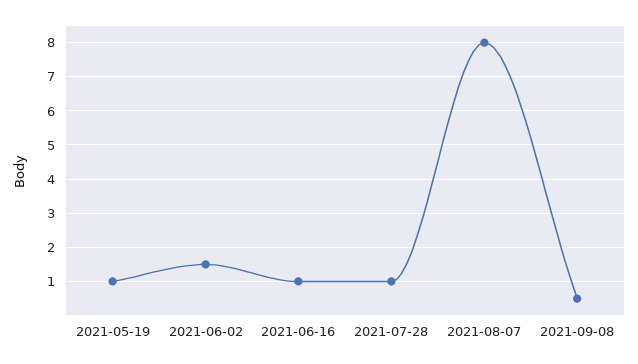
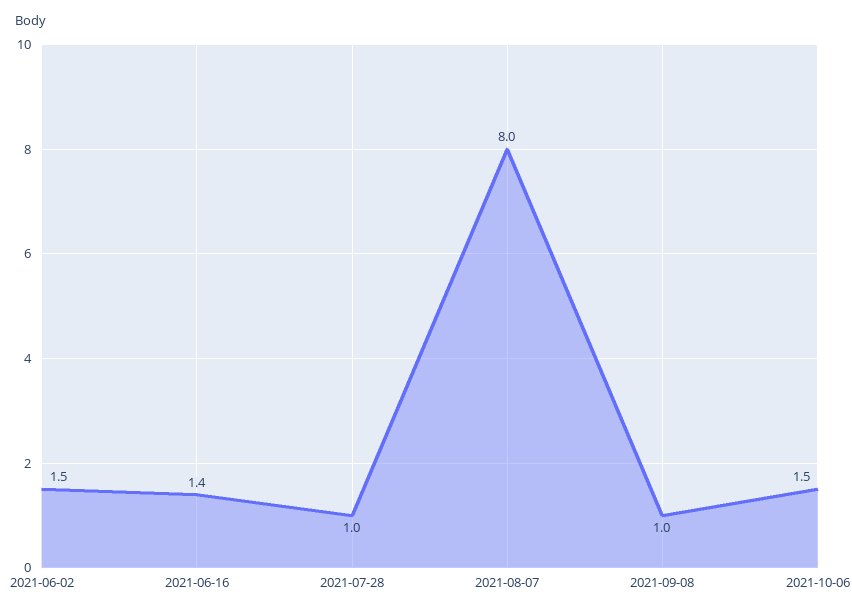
2021-05-19: 1 -> none
2021-06-16: 1 -> 1.4
2021-09-08: 0.5 -> 1
2021-10-06: none -> 1.5

